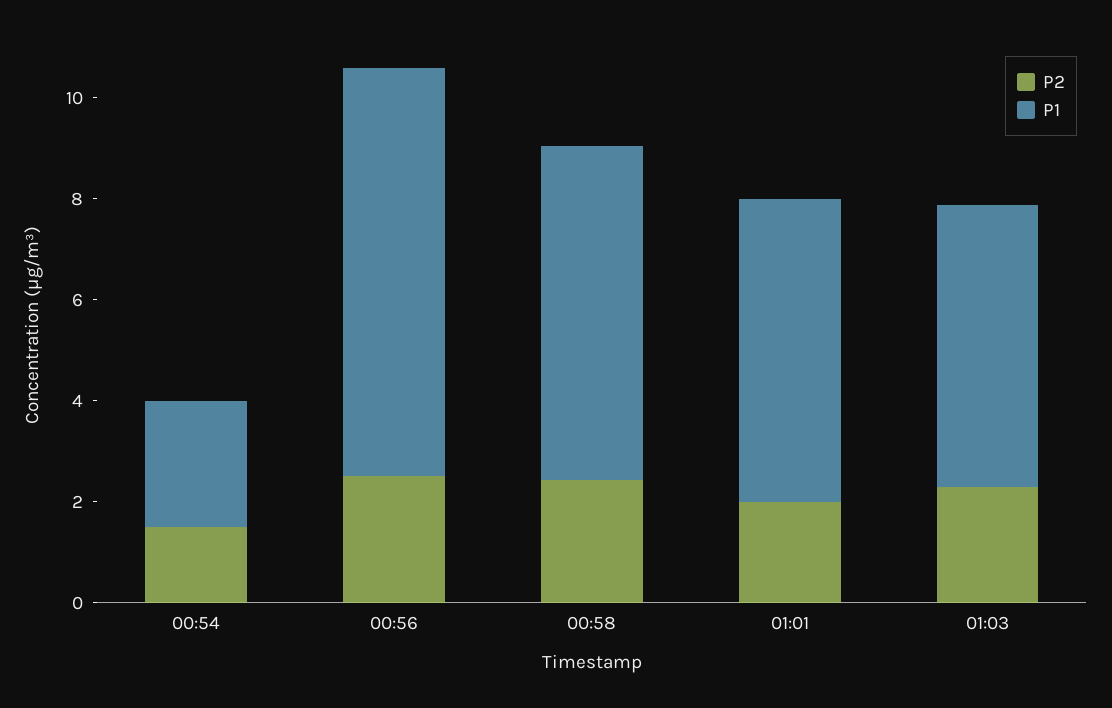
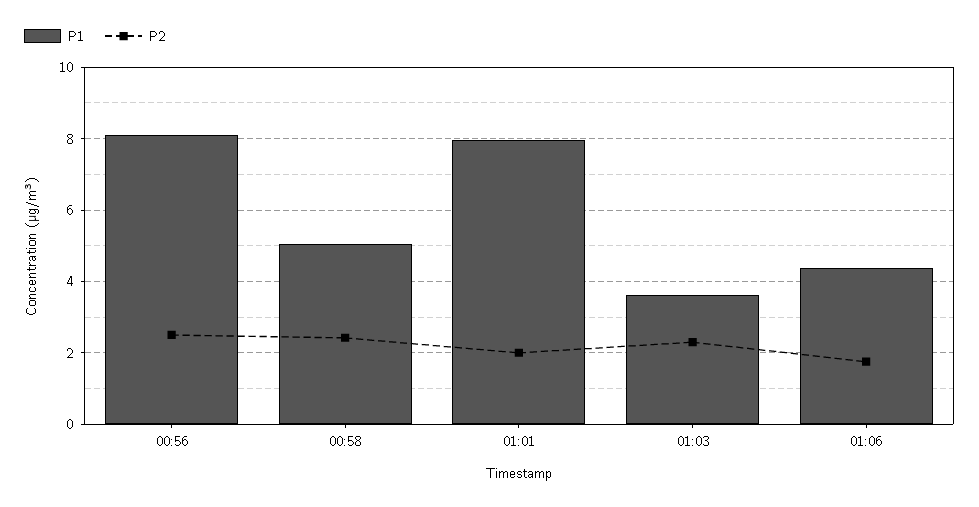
P2, 00:54: 1.5 -> none
P1, 00:54: 2.5 -> none
P1, 00:58: 6.5 -> 5
P1, 01:01: 6 -> 8
P1, 01:03: 5.5 -> 3.6
P1, 01:06: none -> 4.4
P2, 01:06: none -> 1.8

